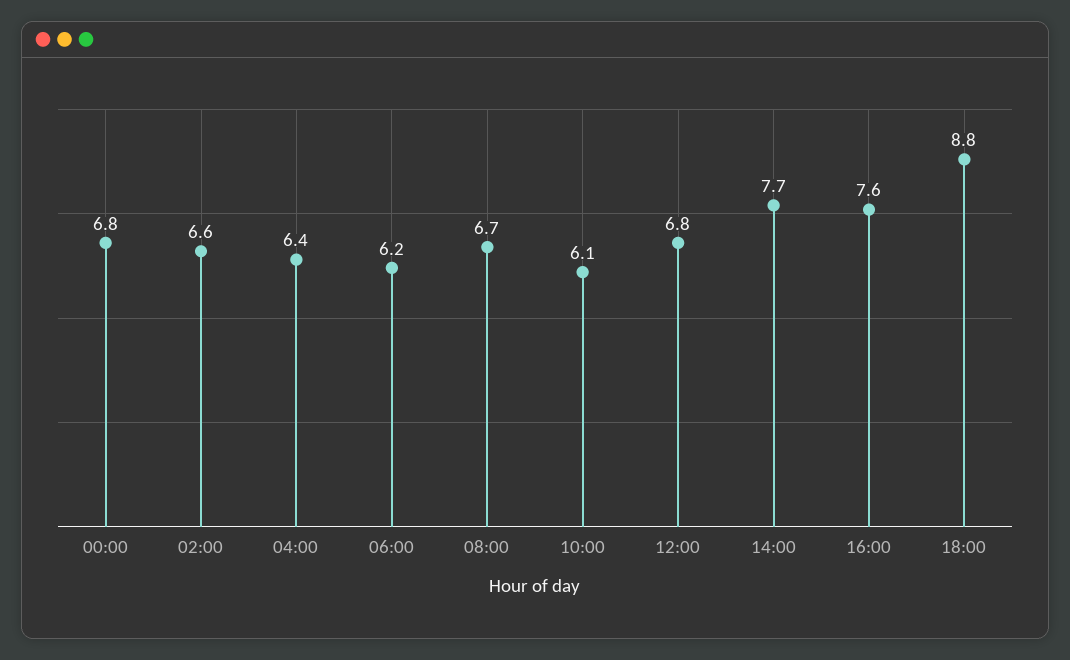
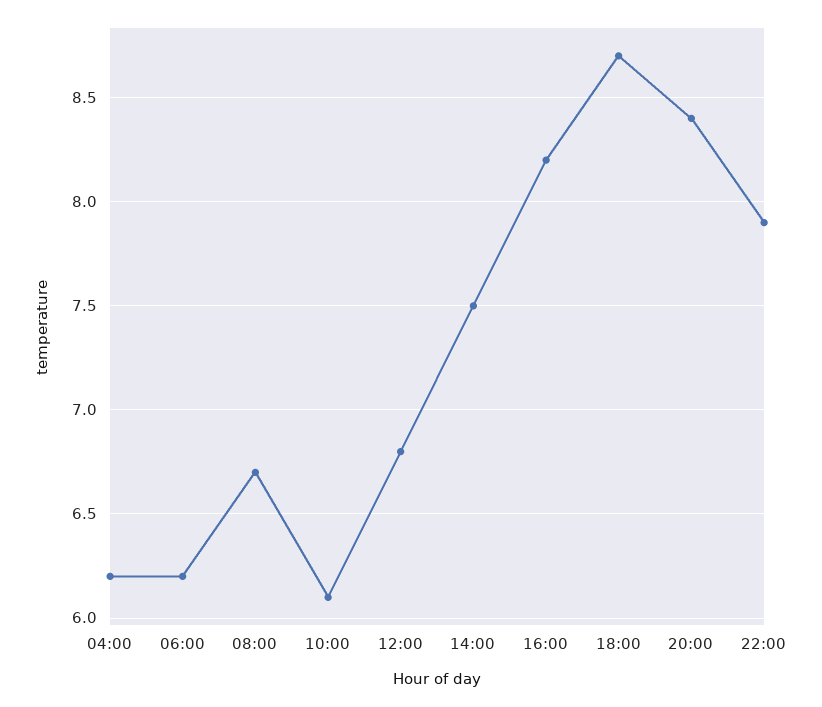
00:00: 6.8 -> none
02:00: 6.6 -> none
04:00: 6.4 -> 6.2
14:00: 7.7 -> 7.5
16:00: 7.6 -> 8.2
18:00: 8.8 -> 8.7
20:00: none -> 8.4
22:00: none -> 7.9

